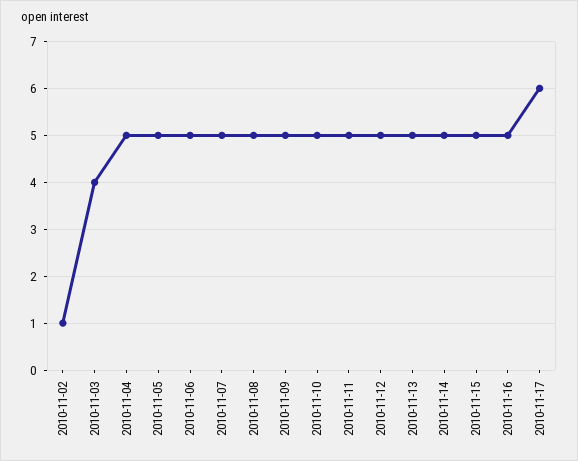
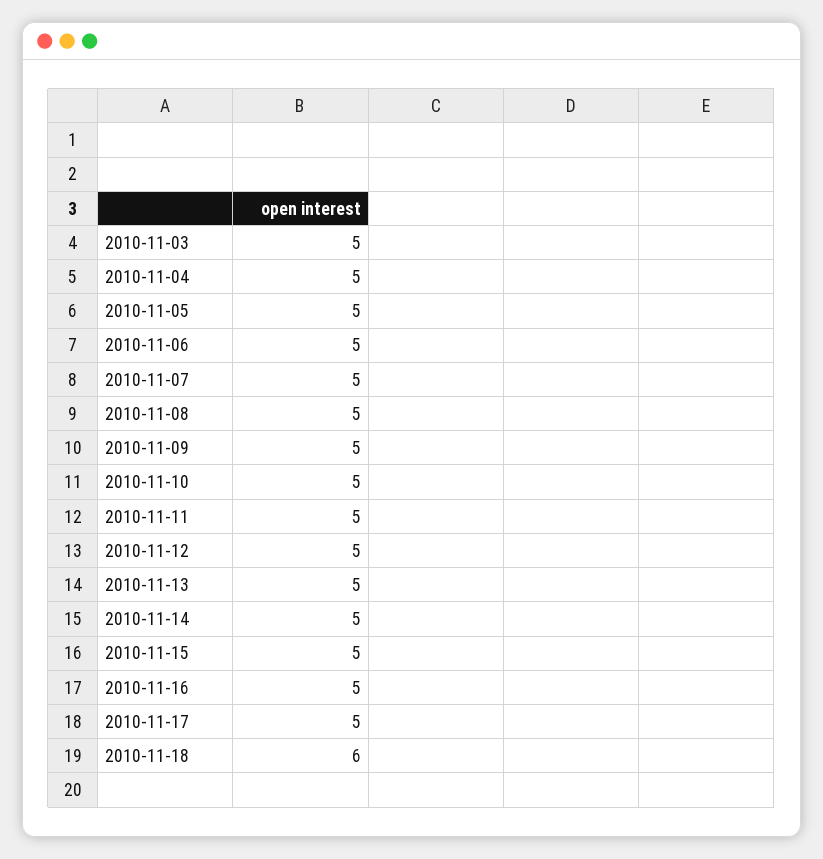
2010-11-02: 1 -> none
2010-11-03: 4 -> 5
2010-11-17: 6 -> 5
2010-11-18: none -> 6

